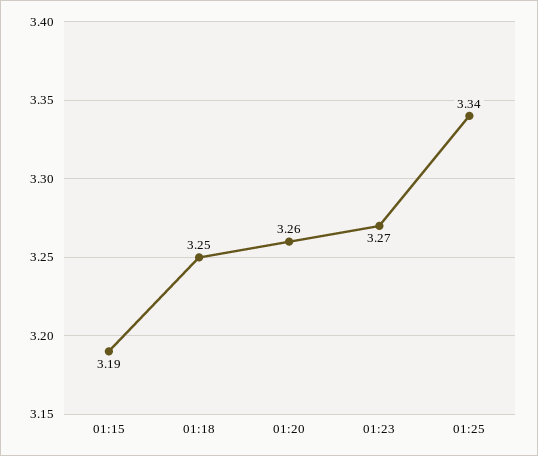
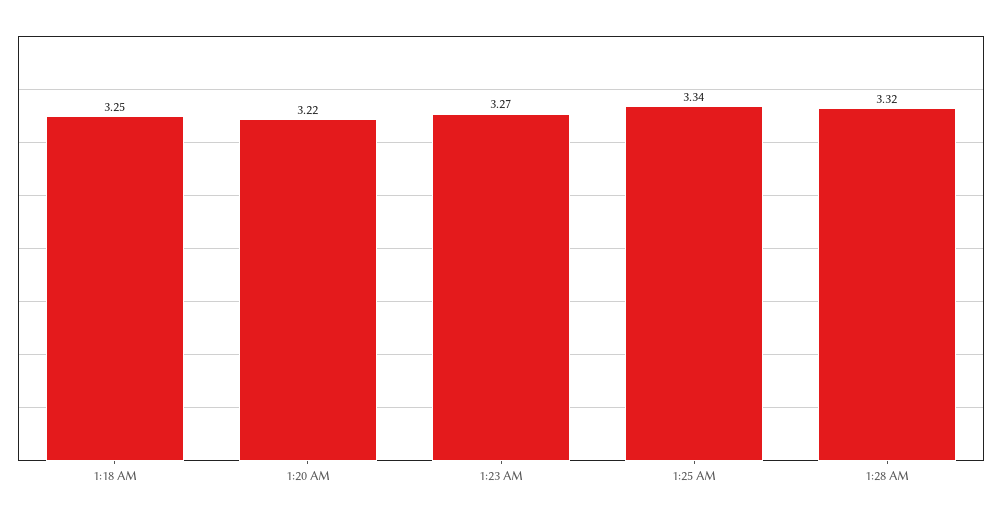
01:15: 3.19 -> none
01:20: 3.26 -> 3.22
1:28 AM: none -> 3.32

